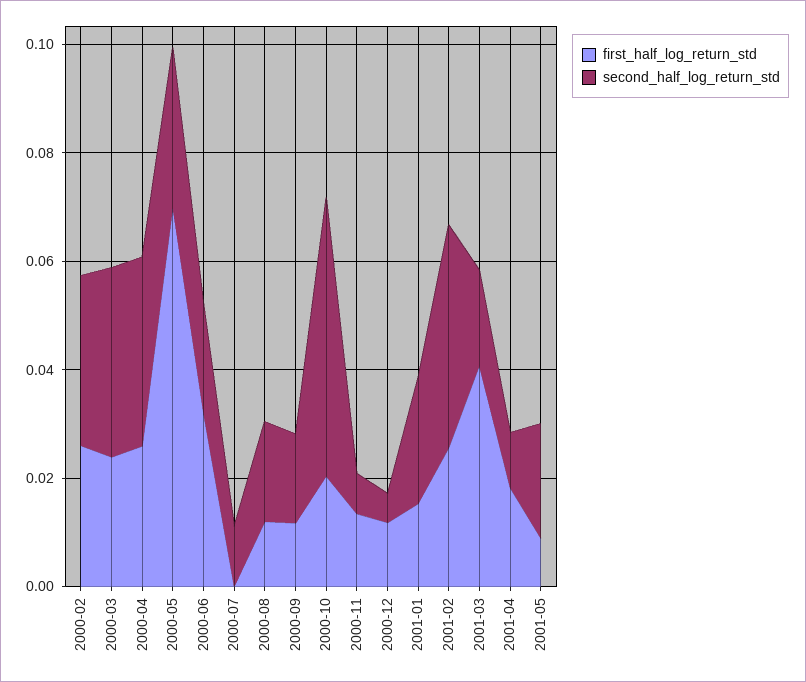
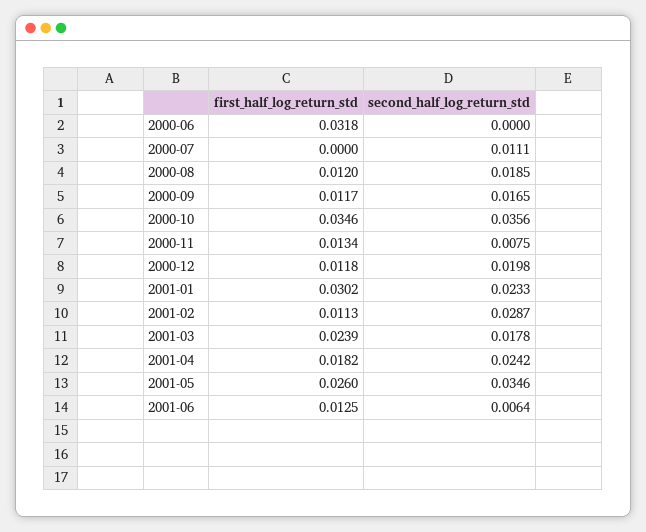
first_half_log_return_std, 2000-02: 0.025 -> none
second_half_log_return_std, 2000-02: 0.03 -> none
first_half_log_return_std, 2000-03: 0.025 -> none
second_half_log_return_std, 2000-03: 0.035 -> none
first_half_log_return_std, 2000-04: 0.025 -> none
second_half_log_return_std, 2000-04: 0.035 -> none
first_half_log_return_std, 2000-05: 0.07 -> none
second_half_log_return_std, 2000-05: 0.03 -> none
second_half_log_return_std, 2000-06: 0.02 -> 0
first_half_log_return_std, 2000-10: 0.02 -> 0.0346
second_half_log_return_std, 2000-10: 0.05 -> 0.0356
second_half_log_return_std, 2000-12: 0.005 -> 0.0198
first_half_log_return_std, 2001-01: 0.015 -> 0.0302
first_half_log_return_std, 2001-02: 0.025 -> 0.0113
second_half_log_return_std, 2001-02: 0.04 -> 0.0287
first_half_log_return_std, 2001-03: 0.04 -> 0.0239
second_half_log_return_std, 2001-04: 0.01 -> 0.0242
first_half_log_return_std, 2001-05: 0.01 -> 0.026
second_half_log_return_std, 2001-05: 0.02 -> 0.0346
first_half_log_return_std, 2001-06: none -> 0.0125
second_half_log_return_std, 2001-06: none -> 0.0064

